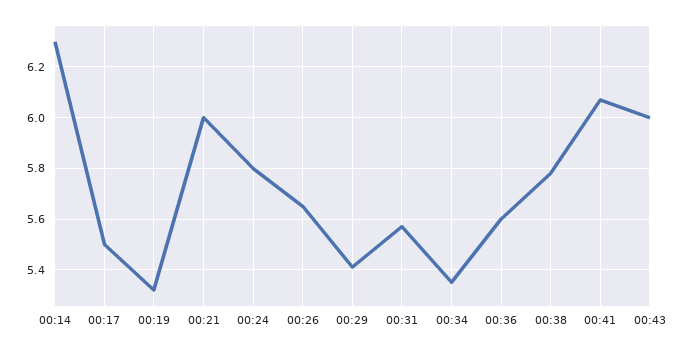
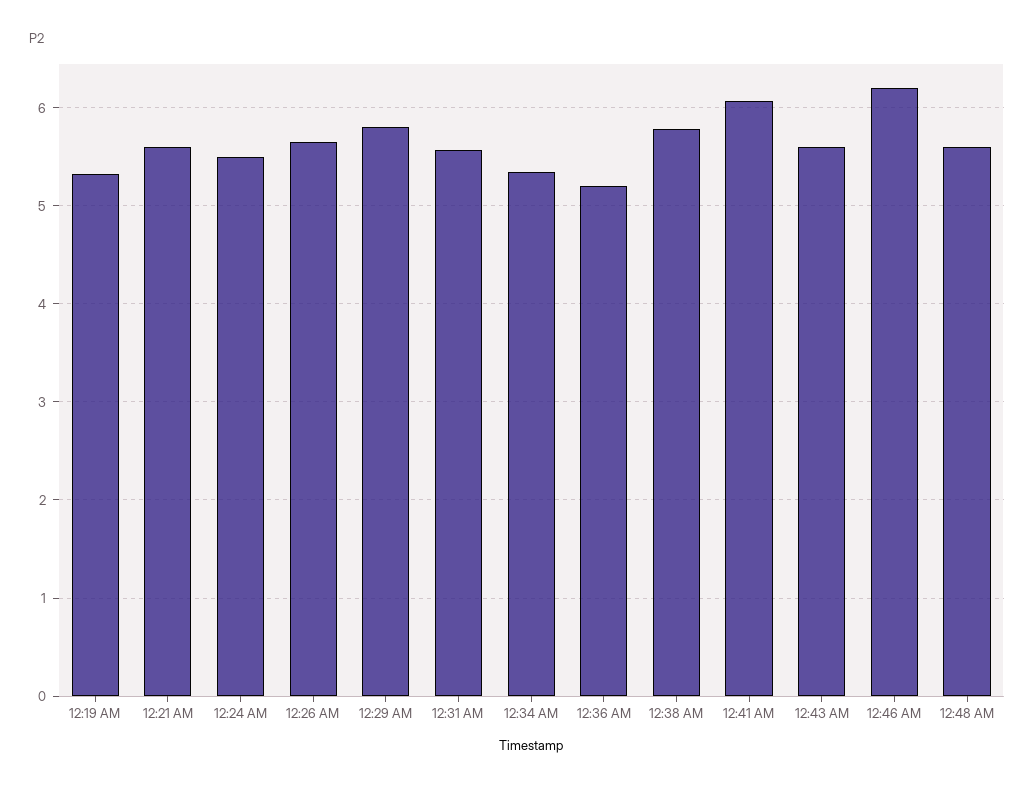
00:14: 6.3 -> none
00:17: 5.5 -> none
00:21: 6 -> 5.6
00:24: 5.8 -> 5.5
00:29: 5.4 -> 5.8
00:36: 5.6 -> 5.2
00:43: 6 -> 5.6
12:46 AM: none -> 6.2
12:48 AM: none -> 5.6

